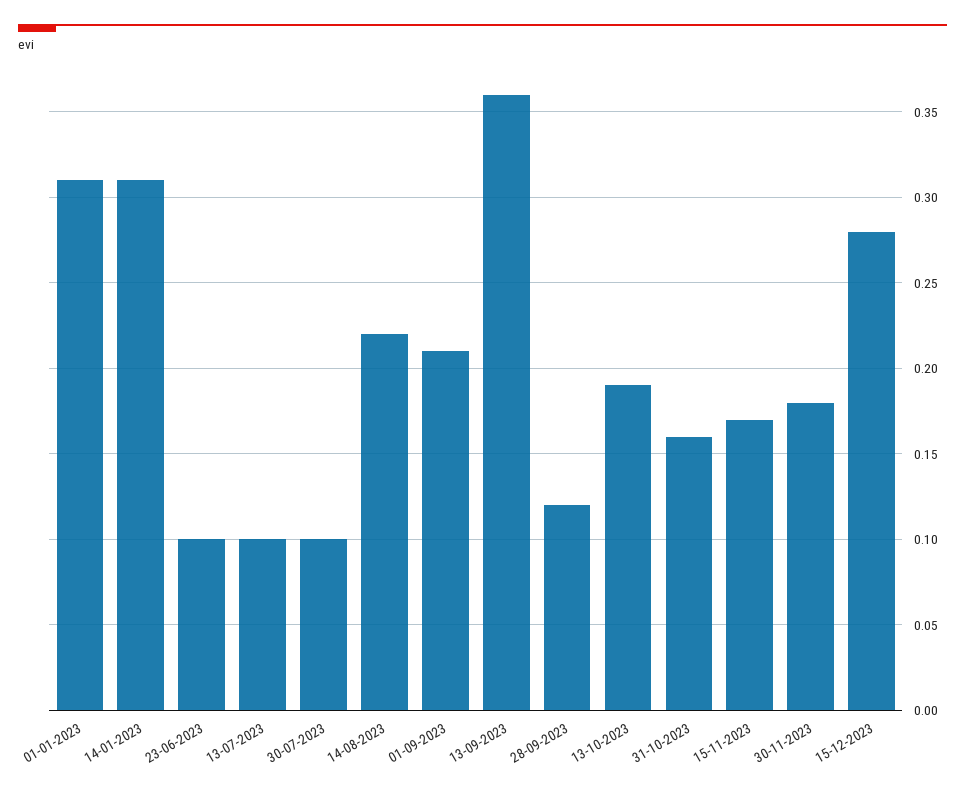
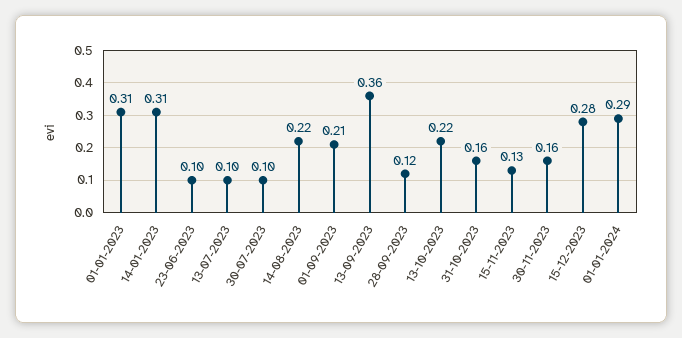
13-10-2023: 0.19 -> 0.22
15-11-2023: 0.17 -> 0.13
30-11-2023: 0.18 -> 0.16
01-01-2024: none -> 0.29

